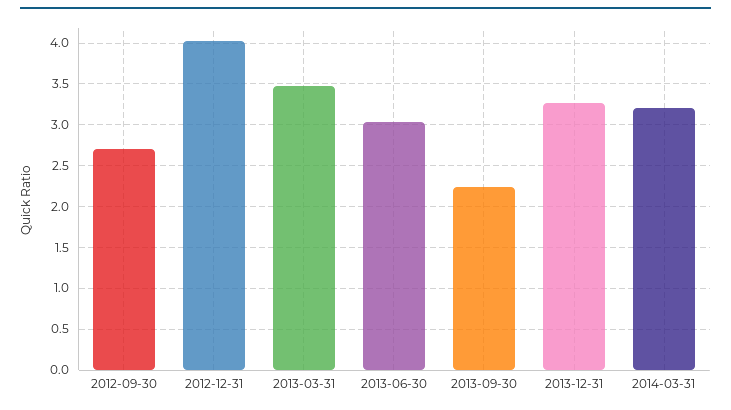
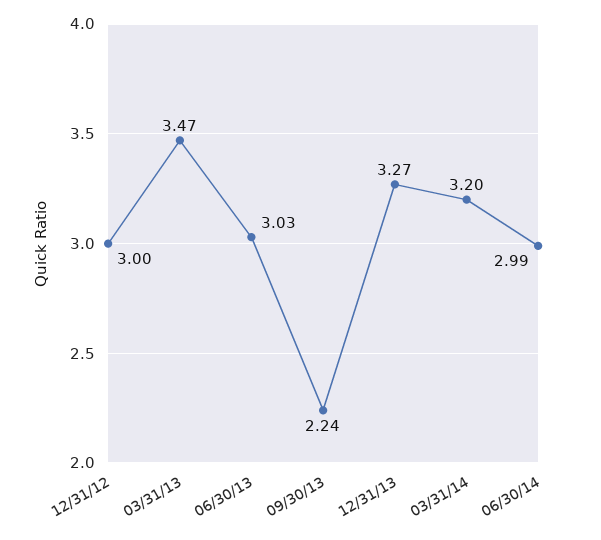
2012-09-30: 2.7 -> none
2012-12-31: 4 -> 3
06/30/14: none -> 2.99

